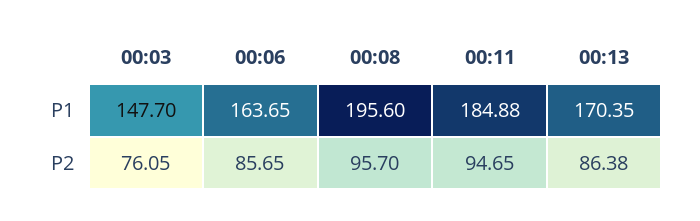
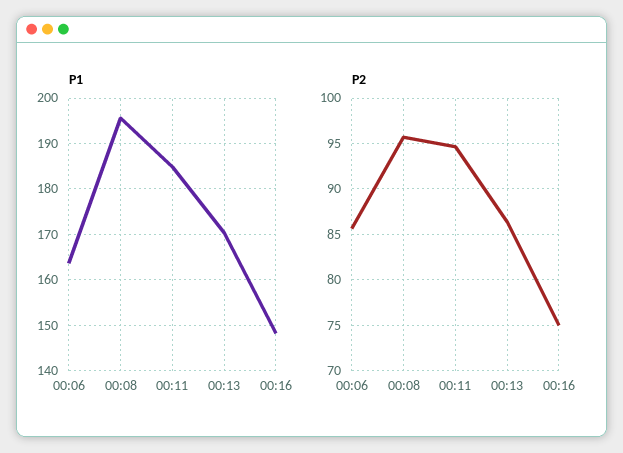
P1, 00:03: 147.7 -> none
P2, 00:03: 76.05 -> none
P1, 00:16: none -> 148
P2, 00:16: none -> 75

